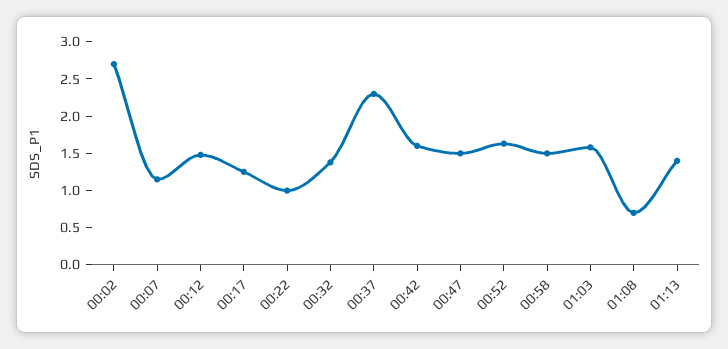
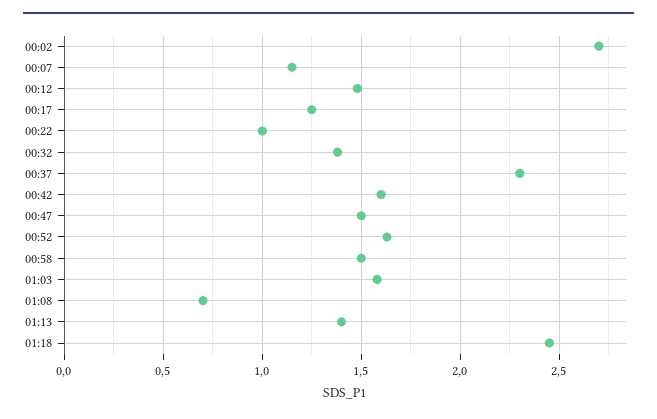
01:18: none -> 2.45

